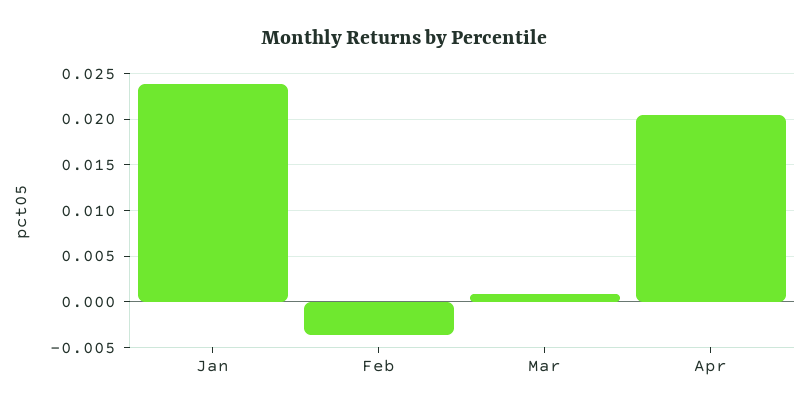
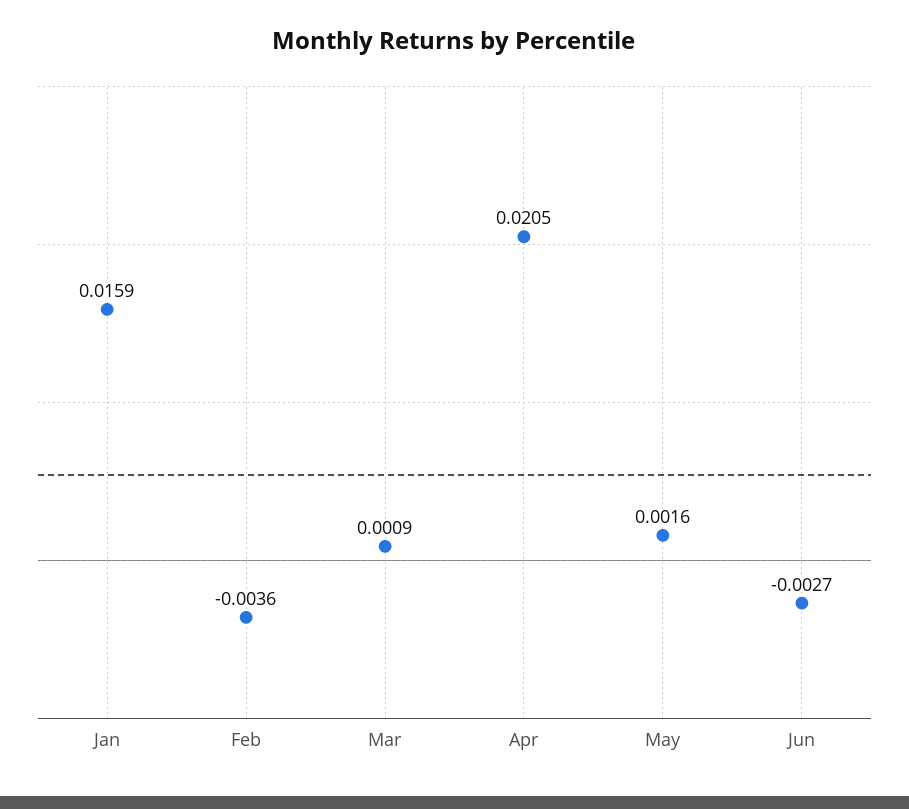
Jan: 0.024 -> 0.0159
May: none -> 0.0016
Jun: none -> -0.0027

